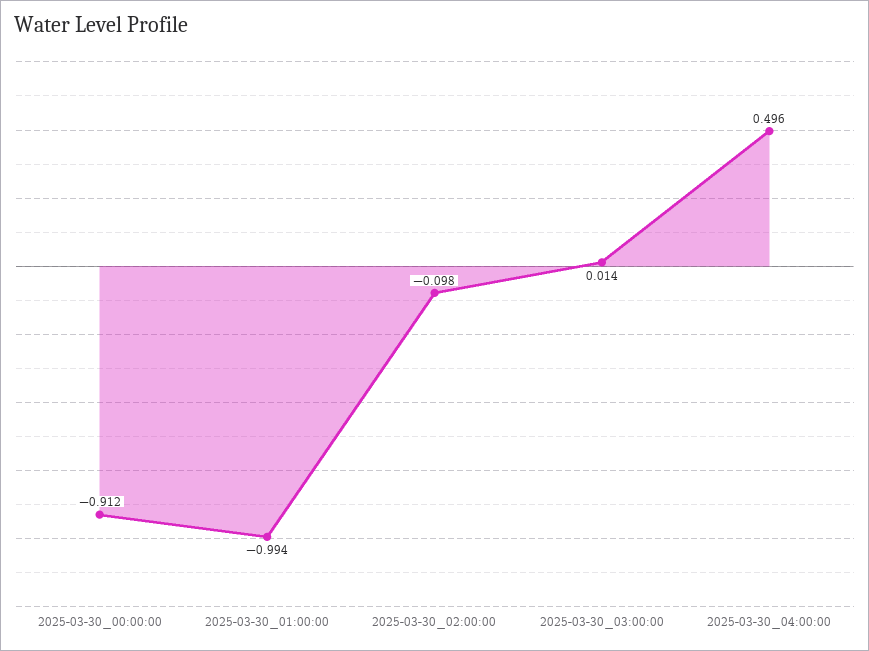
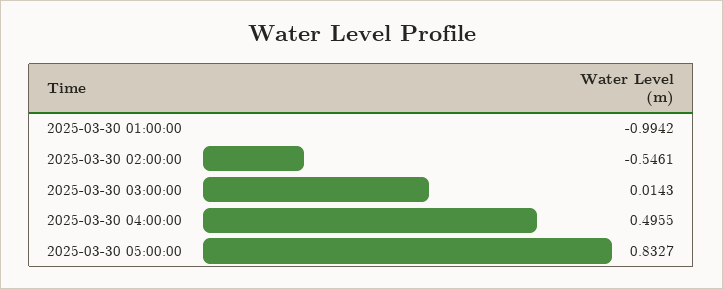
2025-03-30_00:00:00: -0.912 -> none
2025-03-30_02:00:00: -0.098 -> -0.5461
2025-03-30 05:00:00: none -> 0.8327

